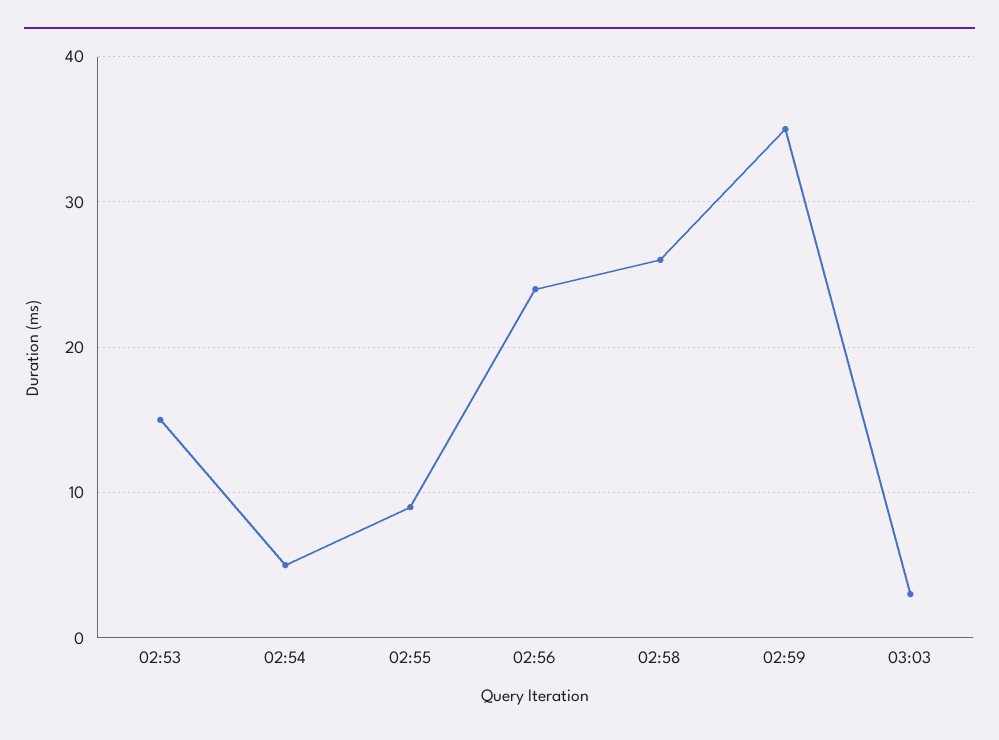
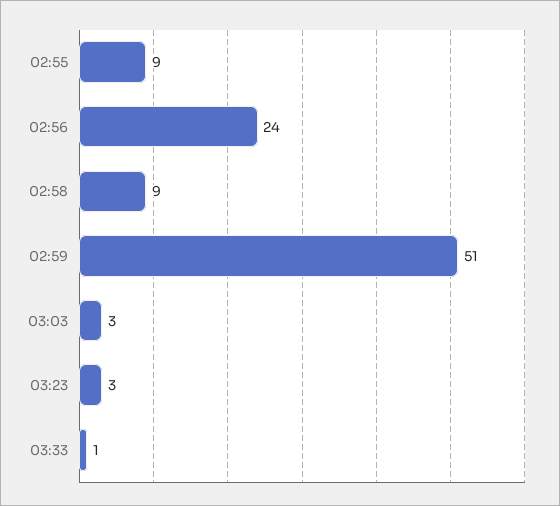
02:53: 15 -> none
02:54: 5 -> none
02:58: 26 -> 9
02:59: 35 -> 51
03:23: none -> 3
03:33: none -> 1

